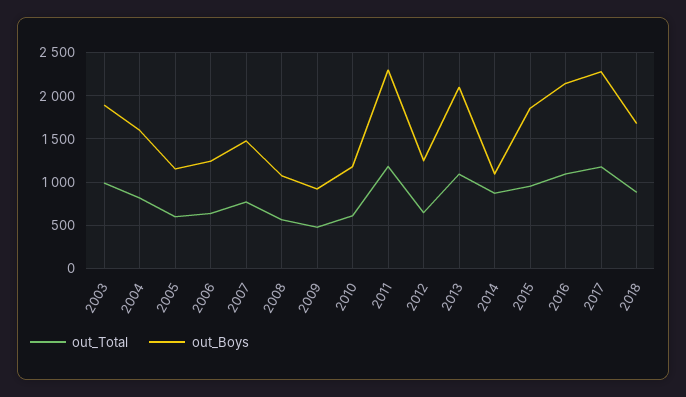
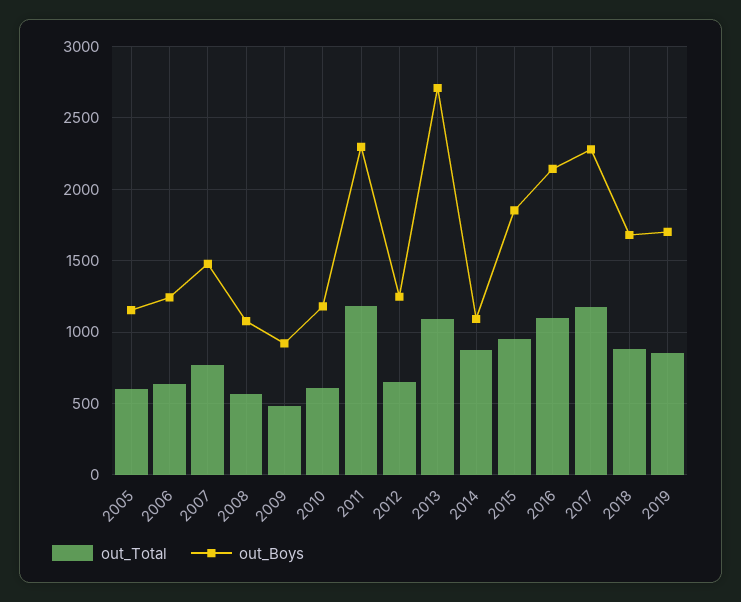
out_Total, 2003: 1000 -> none
out_Boys, 2003: 1900 -> none
out_Total, 2004: 800 -> none
out_Boys, 2004: 1600 -> none
out_Boys, 2013: 2100 -> 2700
out_Total, 2019: none -> 850
out_Boys, 2019: none -> 1700

